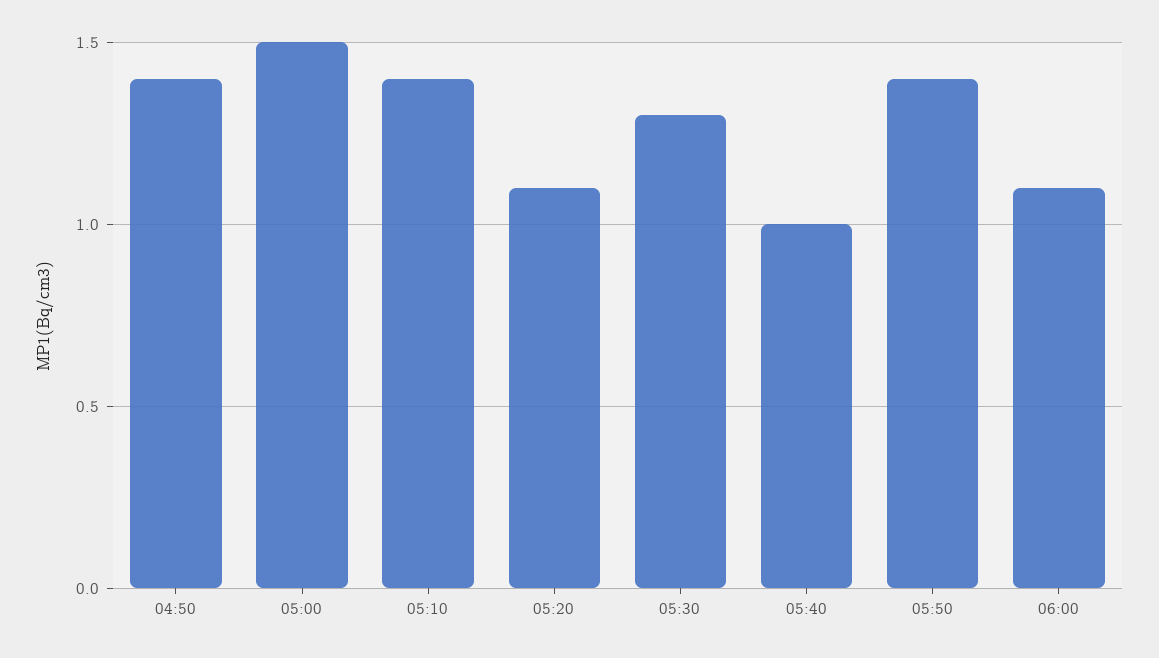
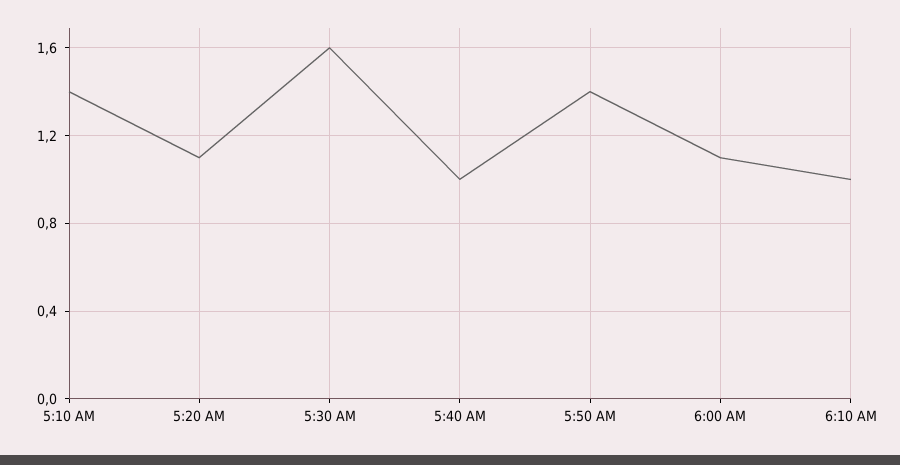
04:50: 1.4 -> none
05:00: 1.5 -> none
05:30: 1.3 -> 1.6
6:10 AM: none -> 1

